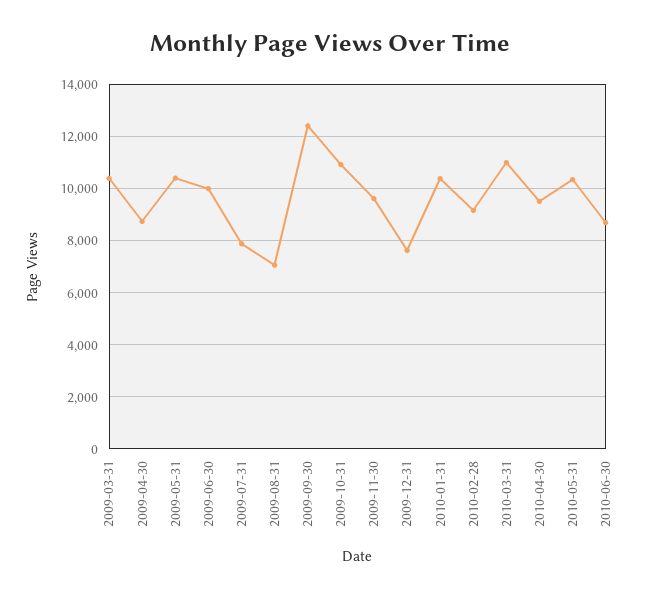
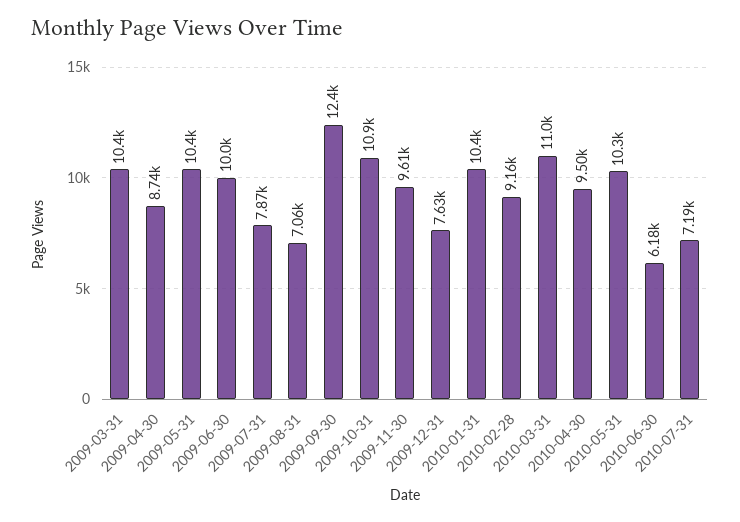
2010-06-30: 8750 -> 6180
2010-07-31: none -> 7190

